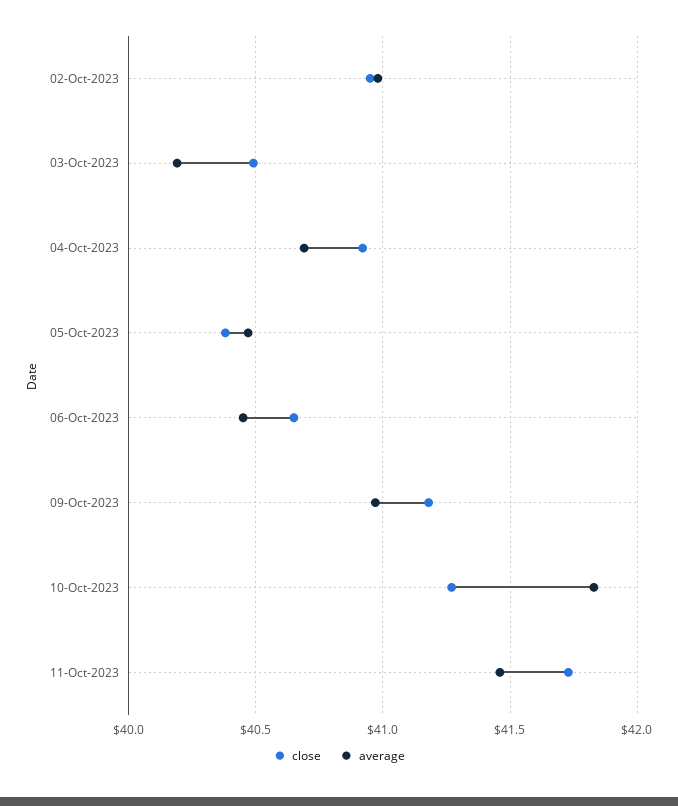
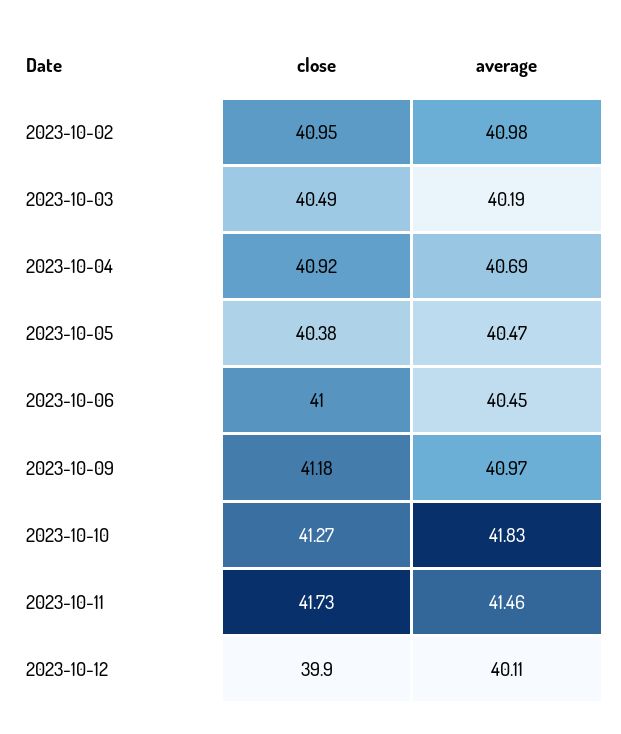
close, 06-Oct-2023: 40.65 -> 41
close, 2023-10-12: none -> 39.9
average, 2023-10-12: none -> 40.11

